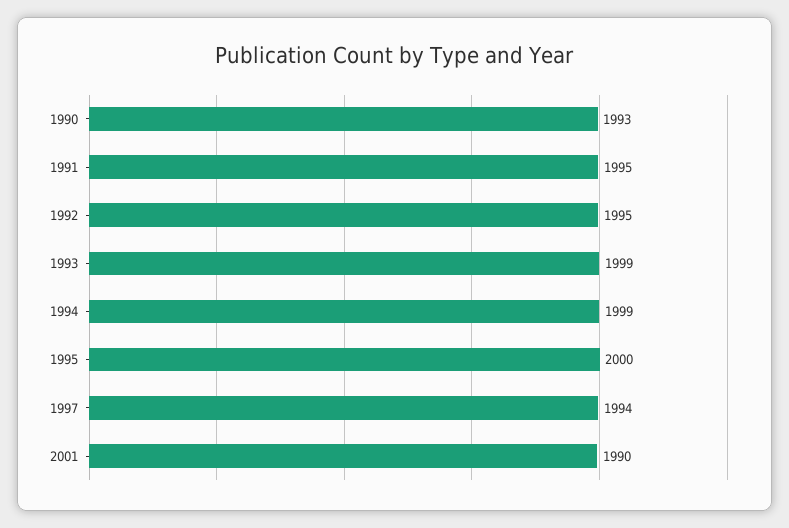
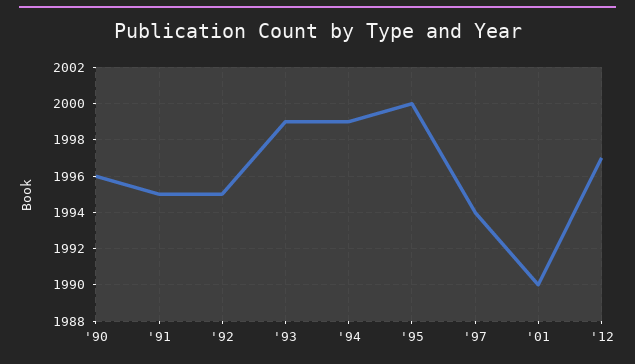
1990: 1993 -> 1996
'12: none -> 1997

